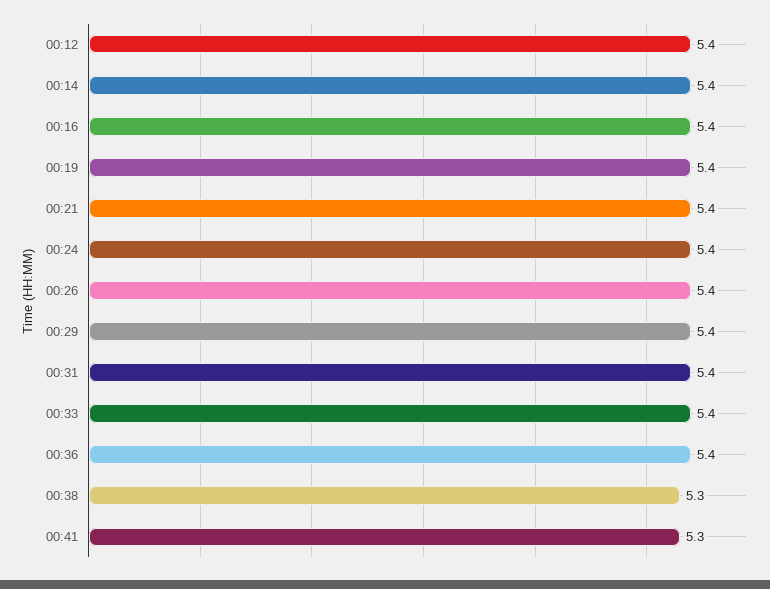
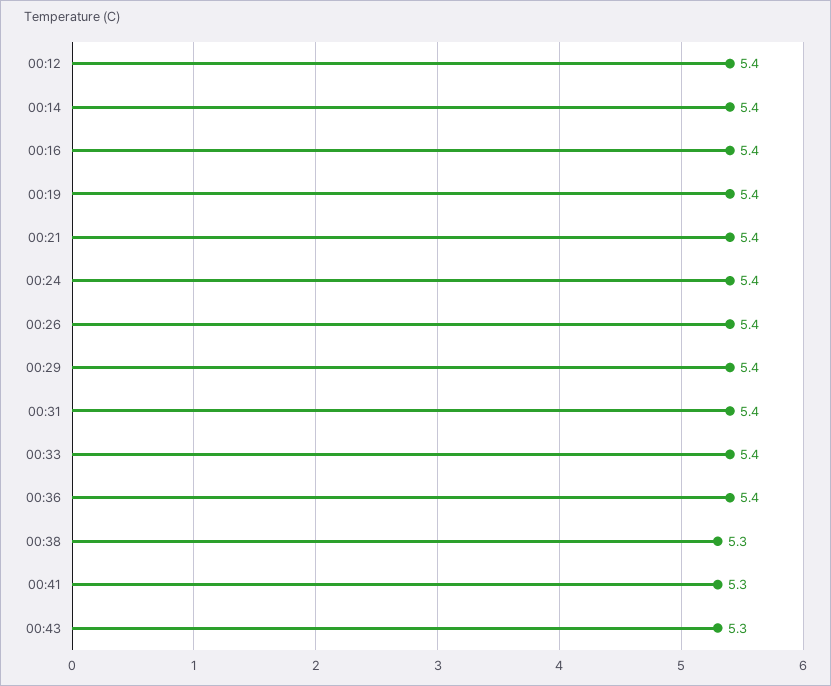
00:43: none -> 5.3

